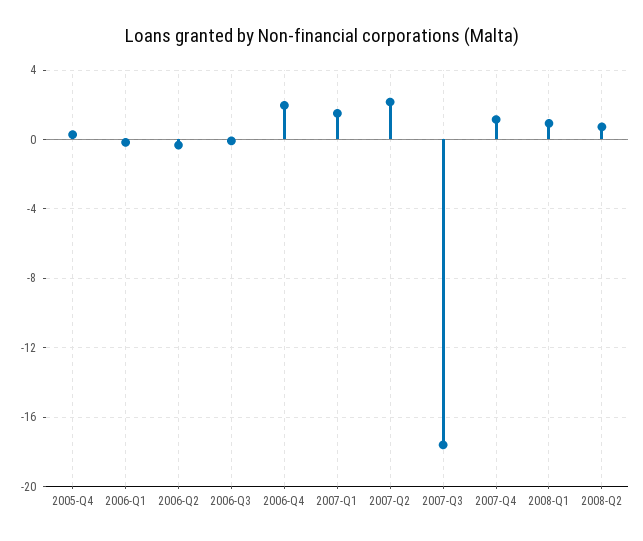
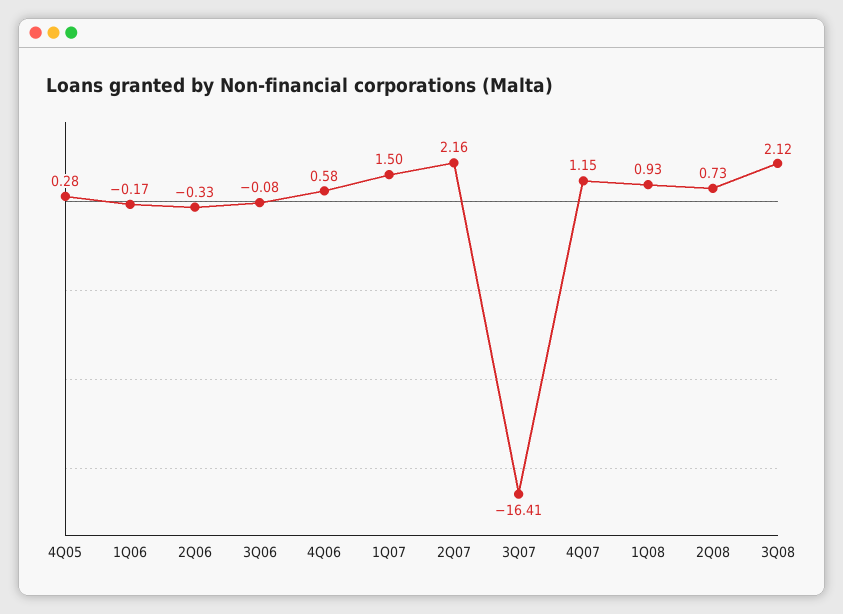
2006-Q4: 2 -> 0.58
2007-Q3: -17.5 -> -16.41
3Q08: none -> 2.12

